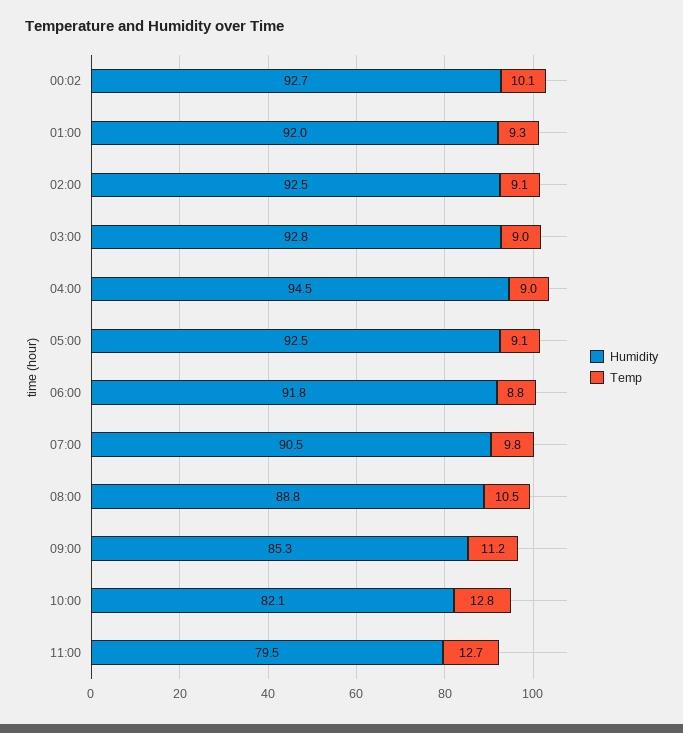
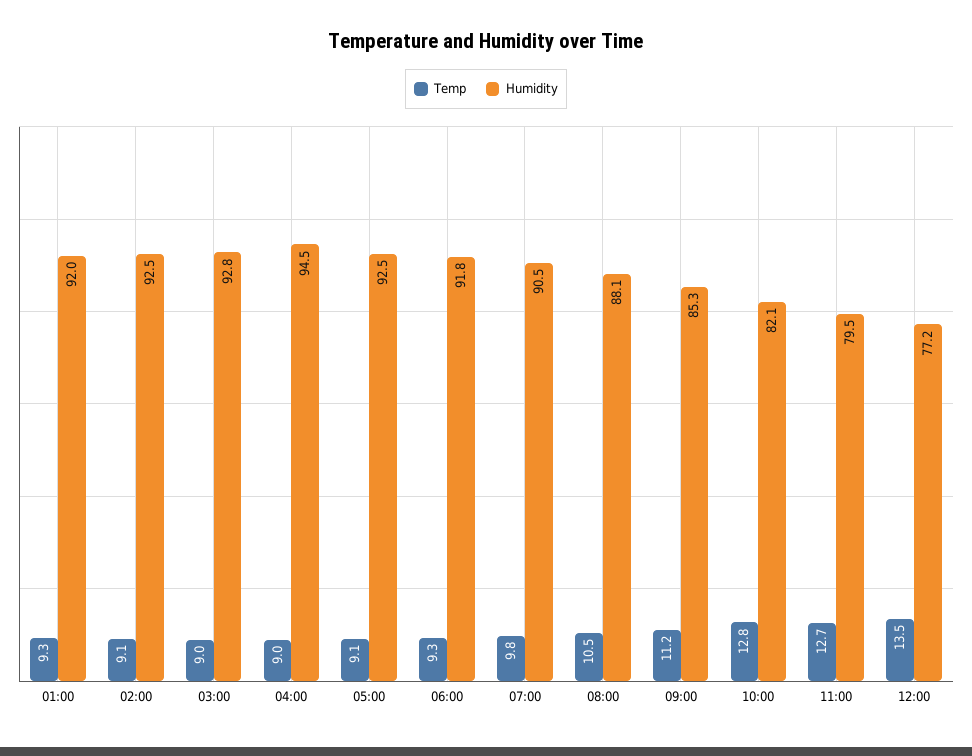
Humidity, 00:02: 92.7 -> none
Temp, 00:02: 10.1 -> none
Temp, 06:00: 8.8 -> 9.3
Humidity, 08:00: 88.8 -> 88.1
Temp, 12:00: none -> 13.5
Humidity, 12:00: none -> 77.2

